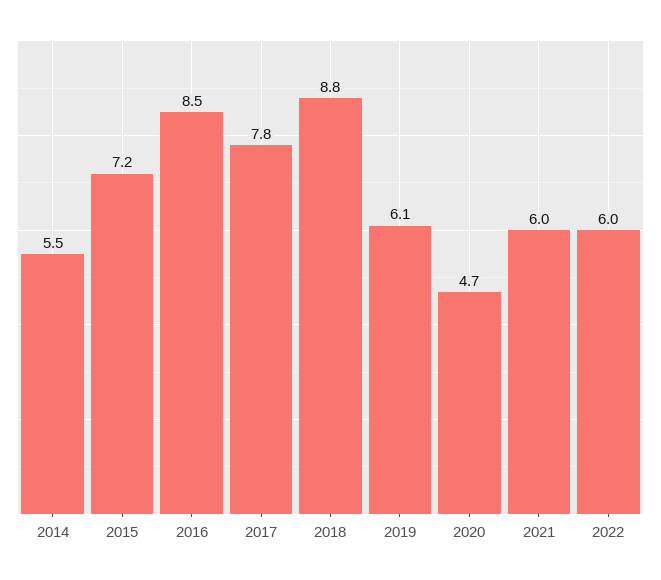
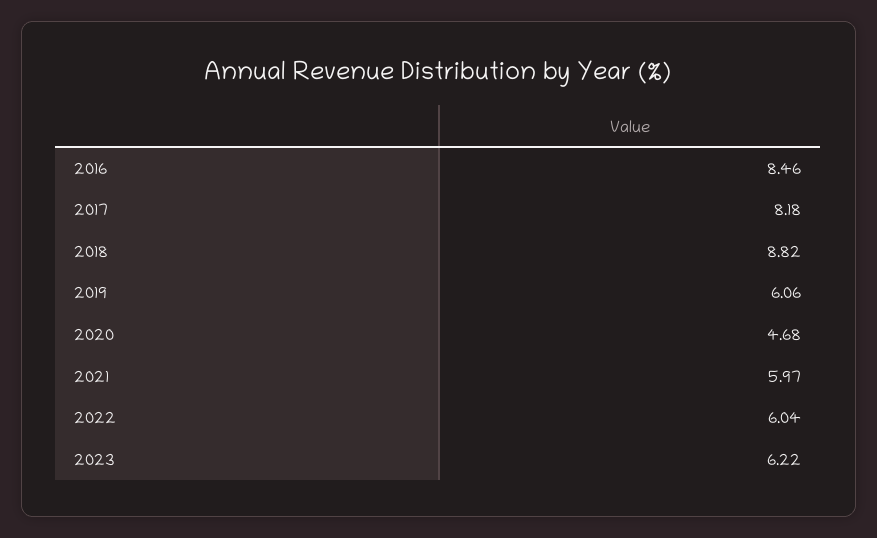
2014: 5.5 -> none
2015: 7.2 -> none
2017: 7.8 -> 8.18
2023: none -> 6.22

